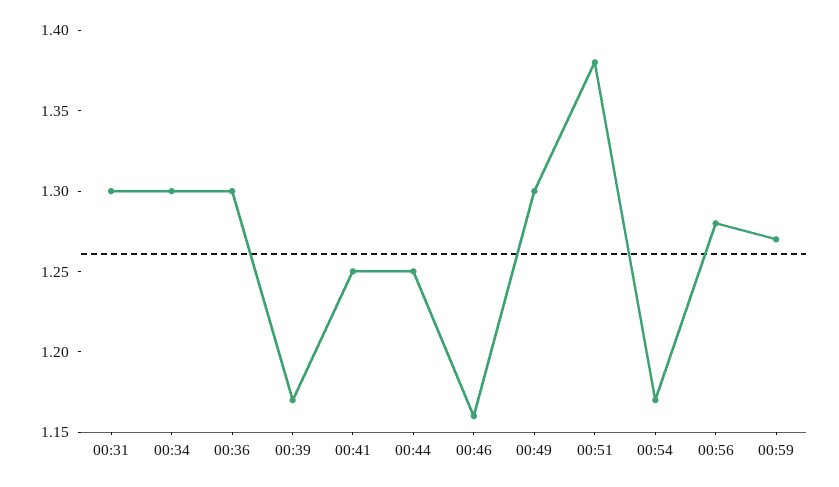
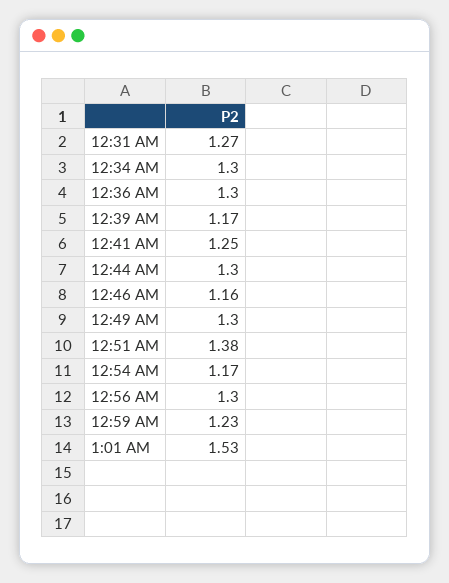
00:31: 1.3 -> 1.27
00:44: 1.25 -> 1.3
00:56: 1.28 -> 1.3
00:59: 1.27 -> 1.23
1:01 AM: none -> 1.53

